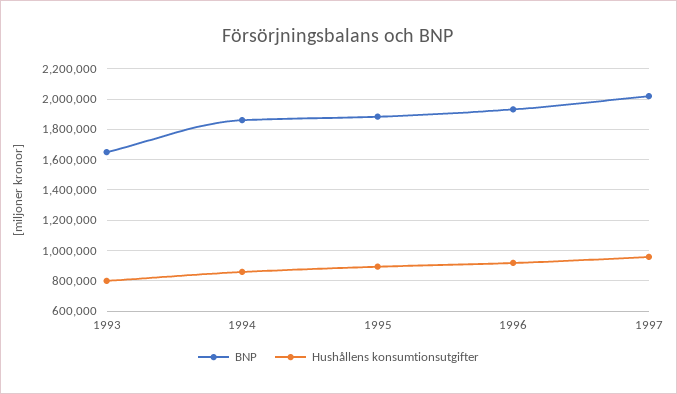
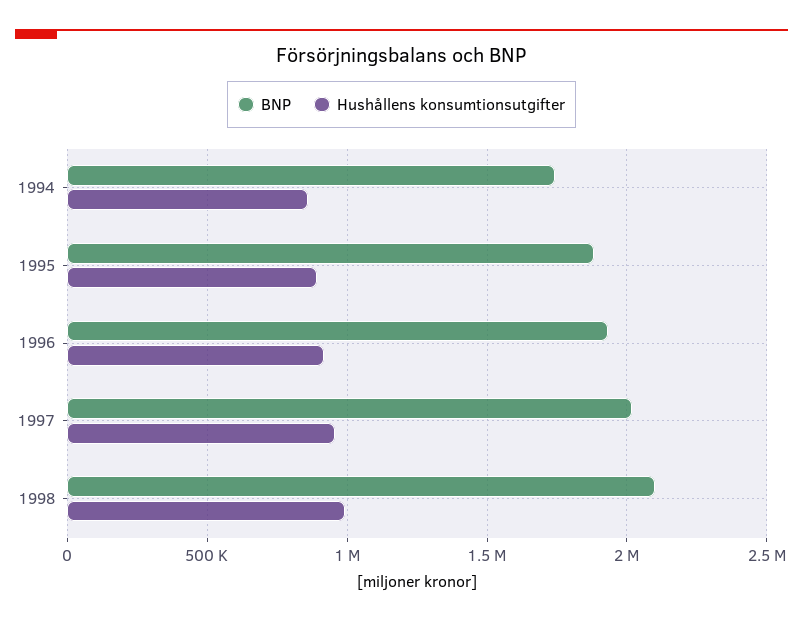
BNP, 1993: 1650000 -> none
Hushållens konsumtionsutgifter, 1993: 800000 -> none
BNP, 1994: 1850000 -> 1750000
BNP, 1998: none -> 2100000
Hushållens konsumtionsutgifter, 1998: none -> 1000000

